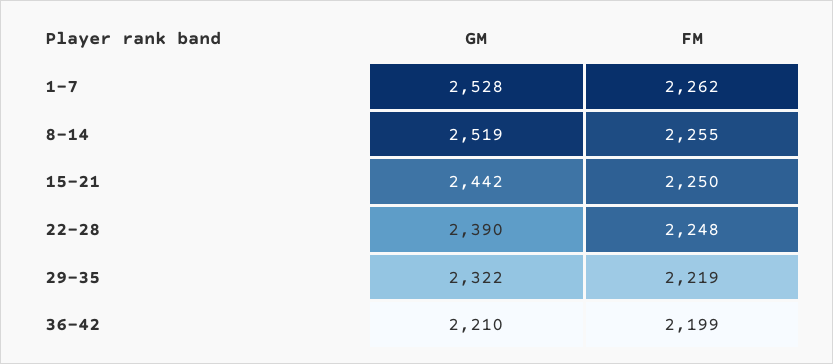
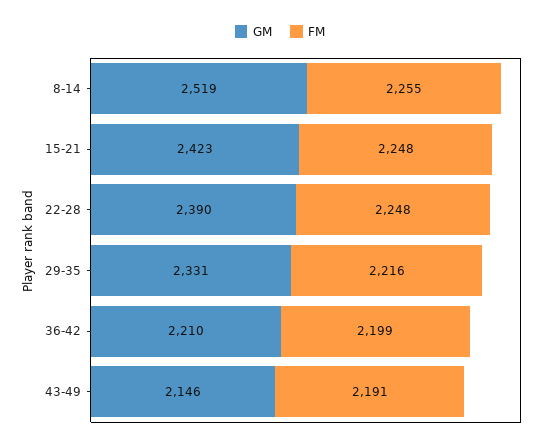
GM, 1-7: 2528 -> none
FM, 1-7: 2262 -> none
GM, 15-21: 2442 -> 2423
FM, 15-21: 2250 -> 2248
GM, 29-35: 2322 -> 2331
FM, 29-35: 2219 -> 2216
GM, 43-49: none -> 2146
FM, 43-49: none -> 2191

